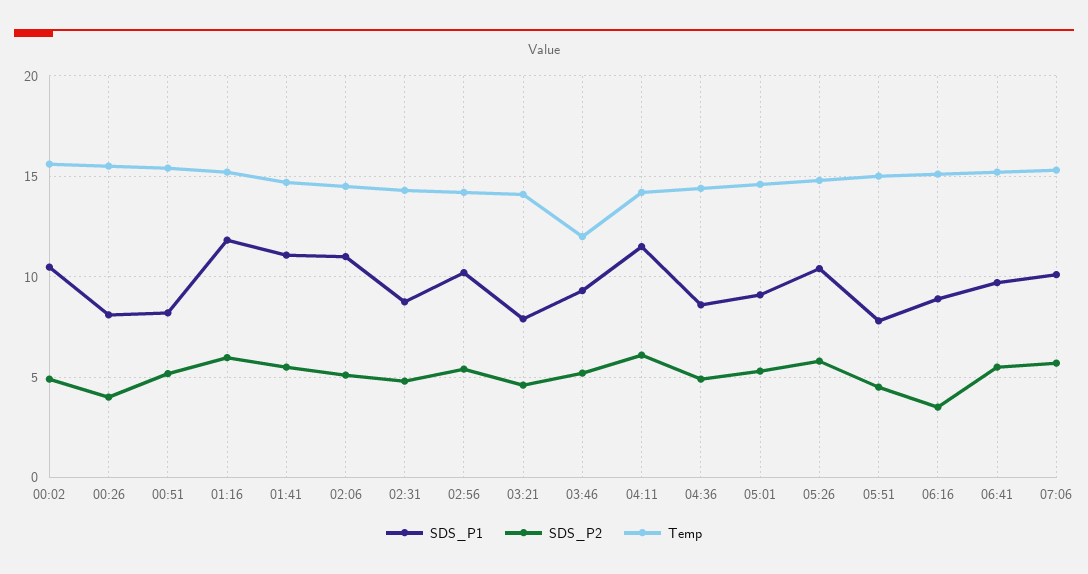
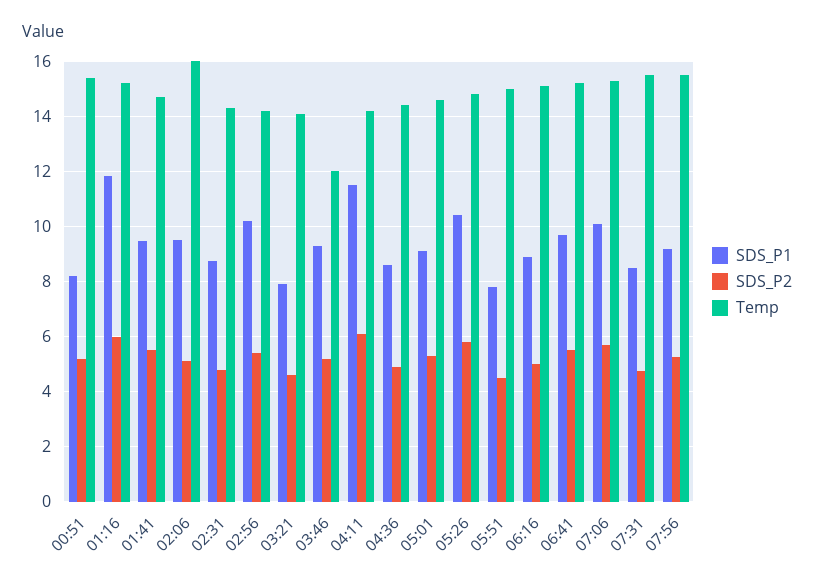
SDS_P1, 00:02: 10.5 -> none
SDS_P2, 00:02: 5 -> none
Temp, 00:02: 15.5 -> none
SDS_P1, 00:26: 8 -> none
SDS_P2, 00:26: 4 -> none
Temp, 00:26: 15.5 -> none
SDS_P1, 01:41: 11 -> 9.5
SDS_P1, 02:06: 11 -> 9.5
Temp, 02:06: 14.5 -> 16
SDS_P2, 06:16: 3.5 -> 5
SDS_P1, 07:31: none -> 8.5
SDS_P2, 07:31: none -> 4.75
Temp, 07:31: none -> 15.5
SDS_P1, 07:56: none -> 9.25
SDS_P2, 07:56: none -> 5.25
Temp, 07:56: none -> 15.5

